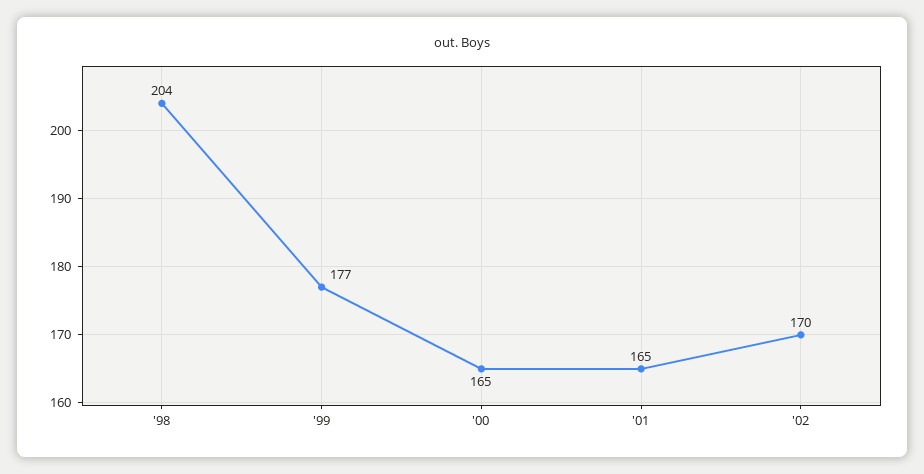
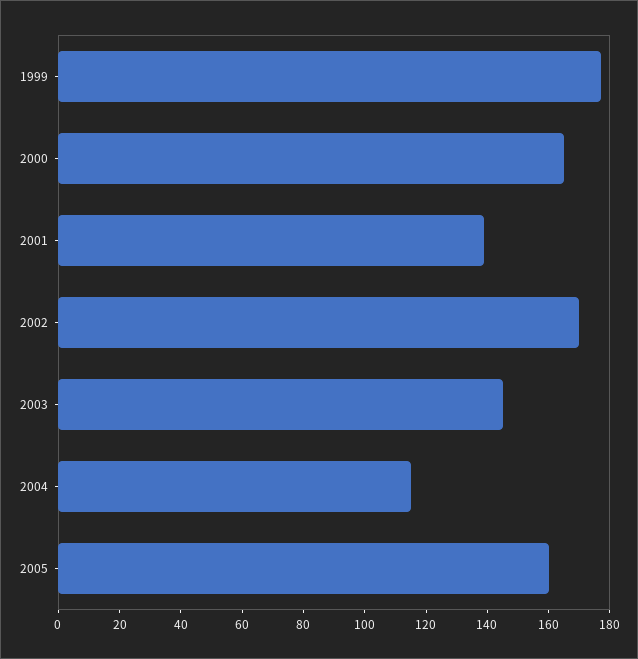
'98: 204 -> none
'01: 165 -> 140
2003: none -> 145
2004: none -> 115
2005: none -> 160

